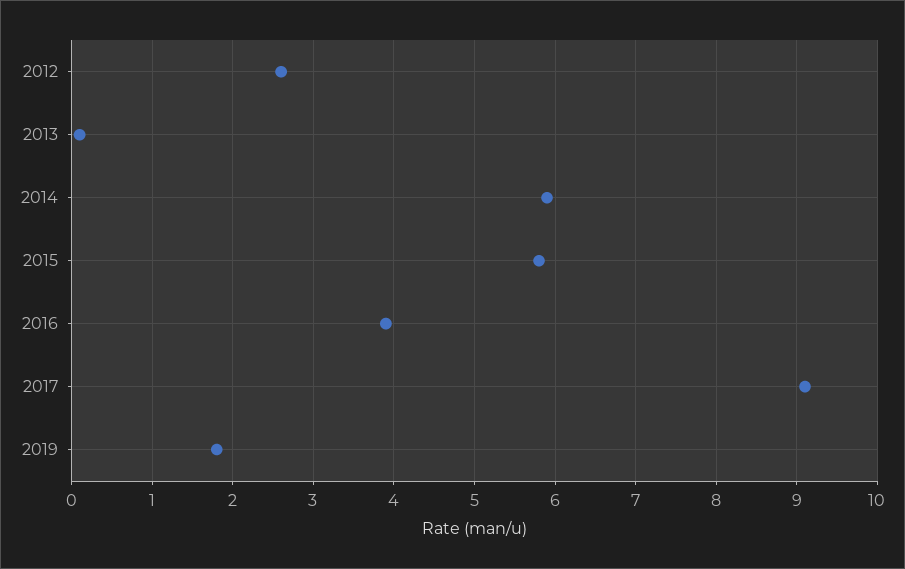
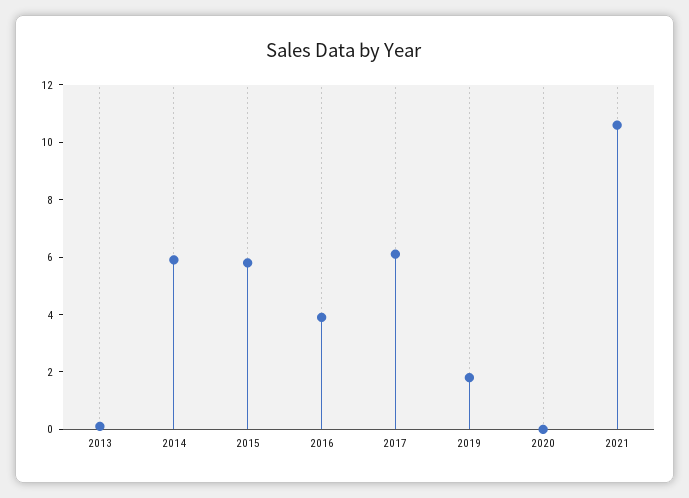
2012: 2.6 -> none
2017: 9.1 -> 6
2020: none -> 0
2021: none -> 10.5

